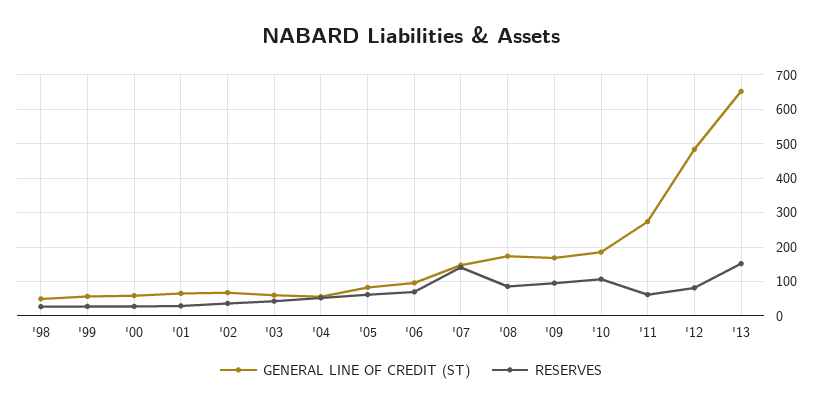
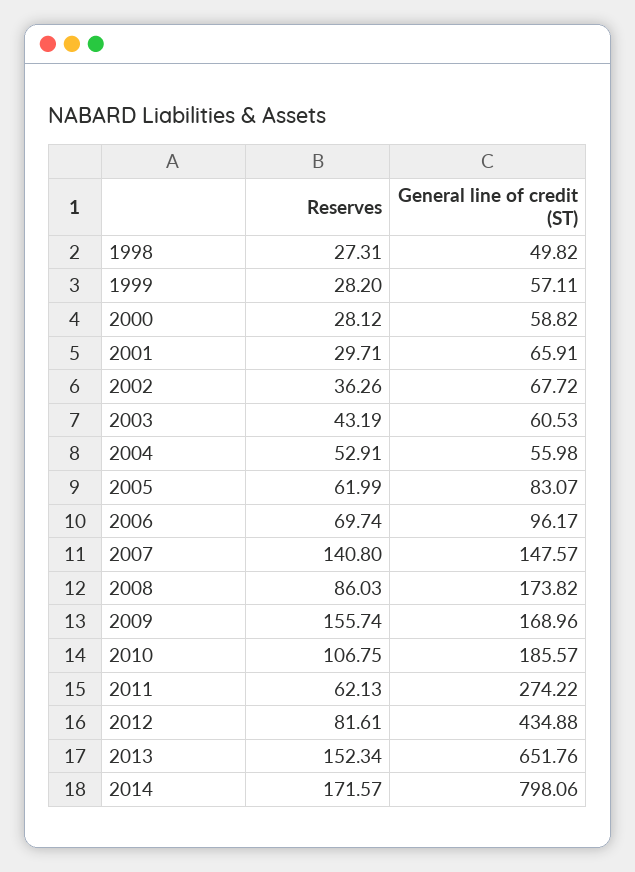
RESERVES, '09: 100 -> 155.74
GENERAL LINE OF CREDIT (ST), '12: 480 -> 434.88
RESERVES, 2014: none -> 171.57
GENERAL LINE OF CREDIT (ST), 2014: none -> 798.06

